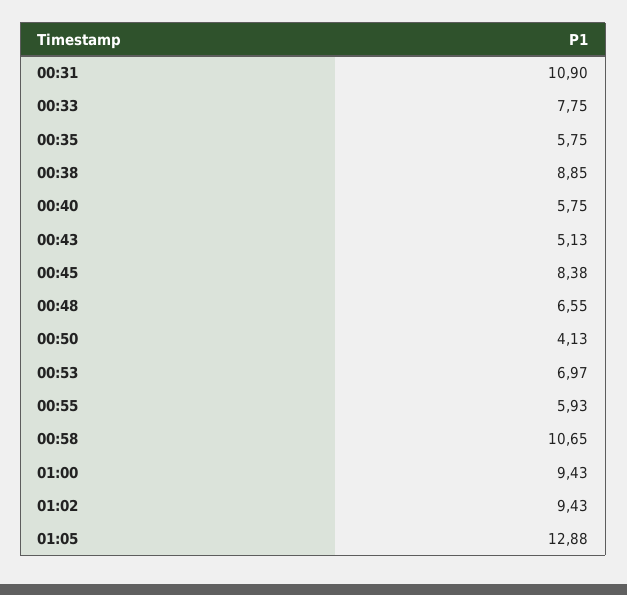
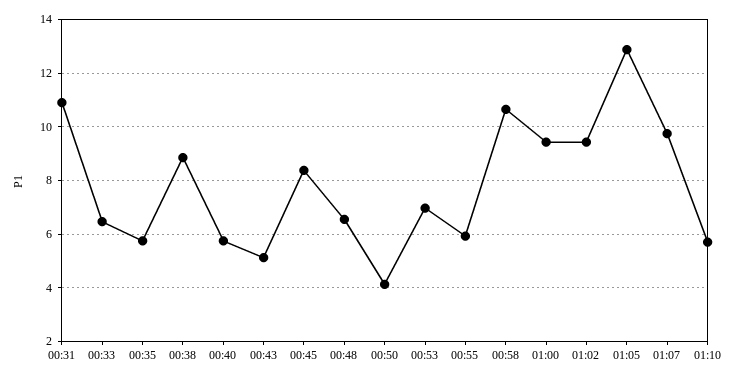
00:33: 7.75 -> 6.5
01:07: none -> 9.75
01:10: none -> 5.75

